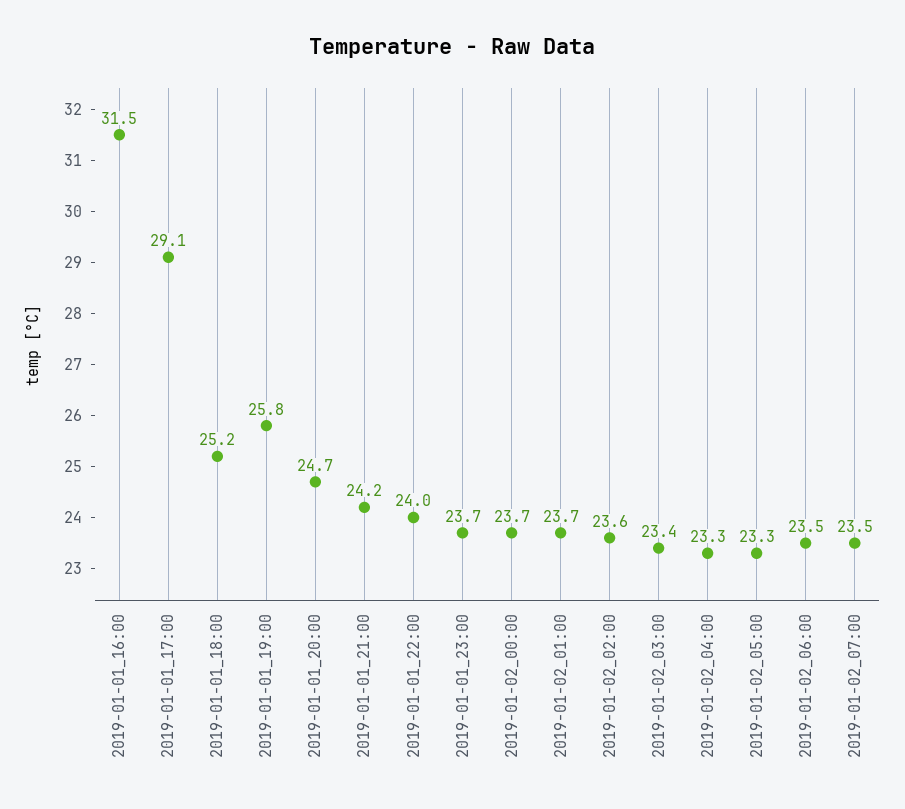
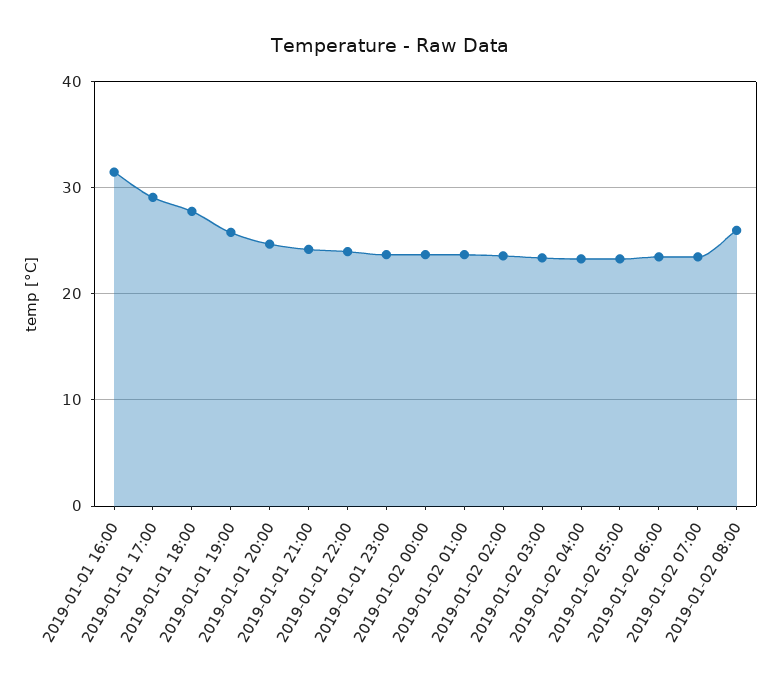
2019-01-01_18:00: 25.2 -> 28
2019-01-02 08:00: none -> 26

